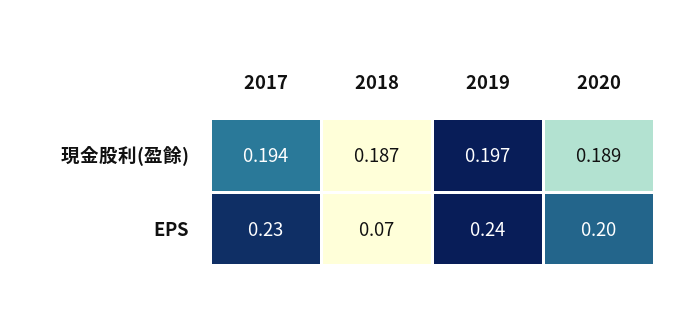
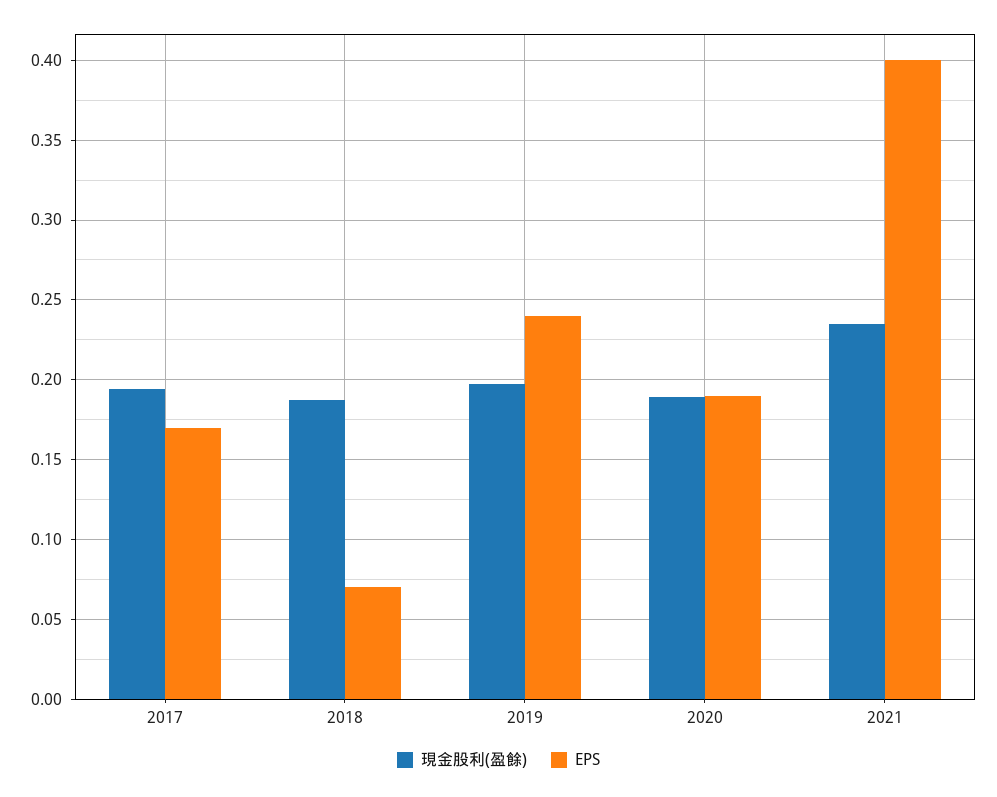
EPS, 2017: 0.23 -> 0.17
EPS, 2020: 0.2 -> 0.19
現金股利(盈餘), 2021: none -> 0.235
EPS, 2021: none -> 0.4

